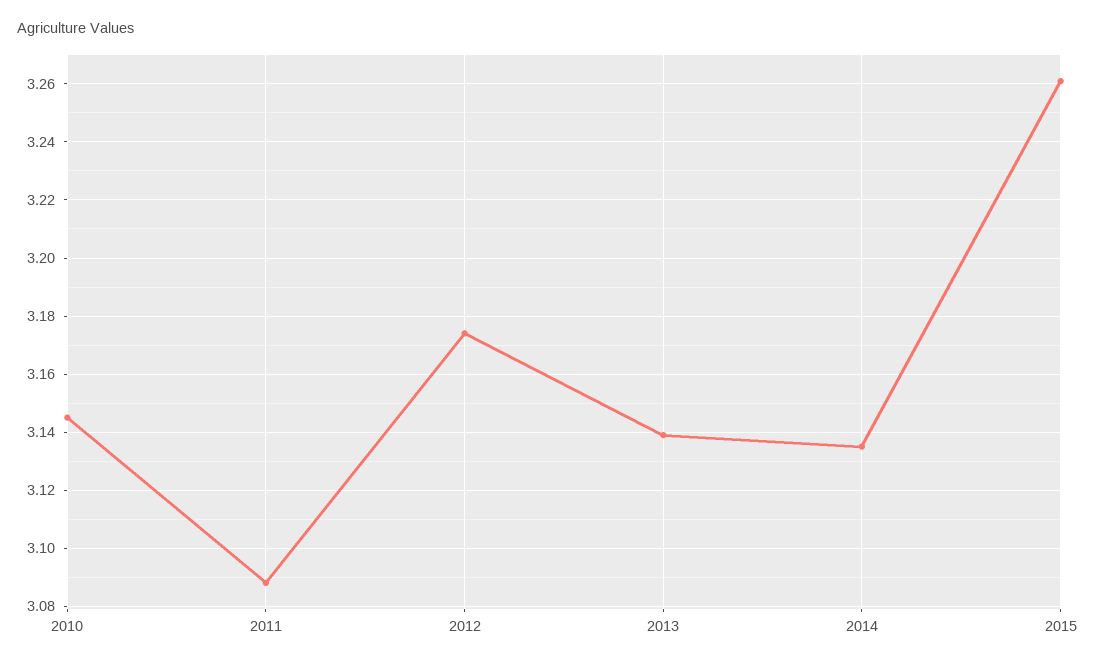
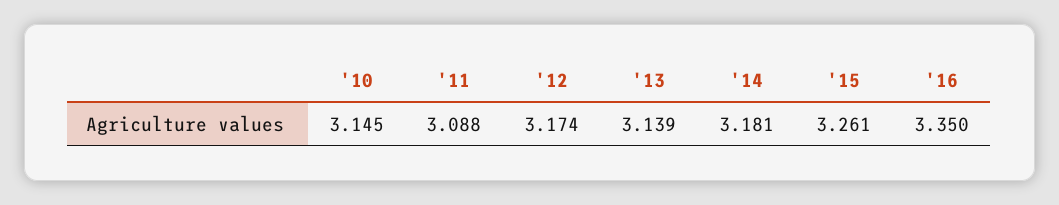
2014: 3.135 -> 3.181
'16: none -> 3.35

